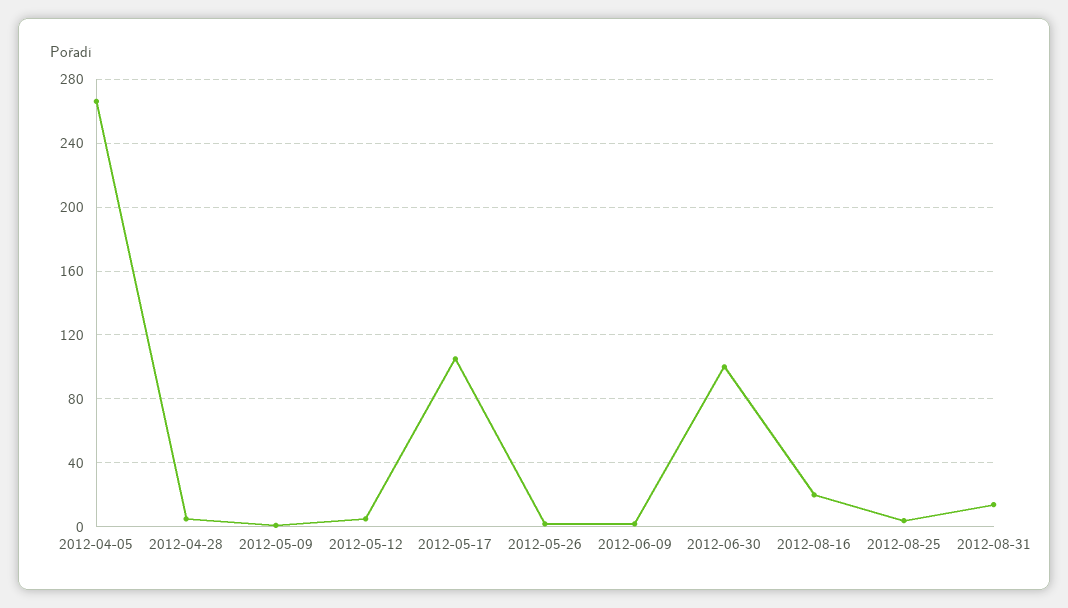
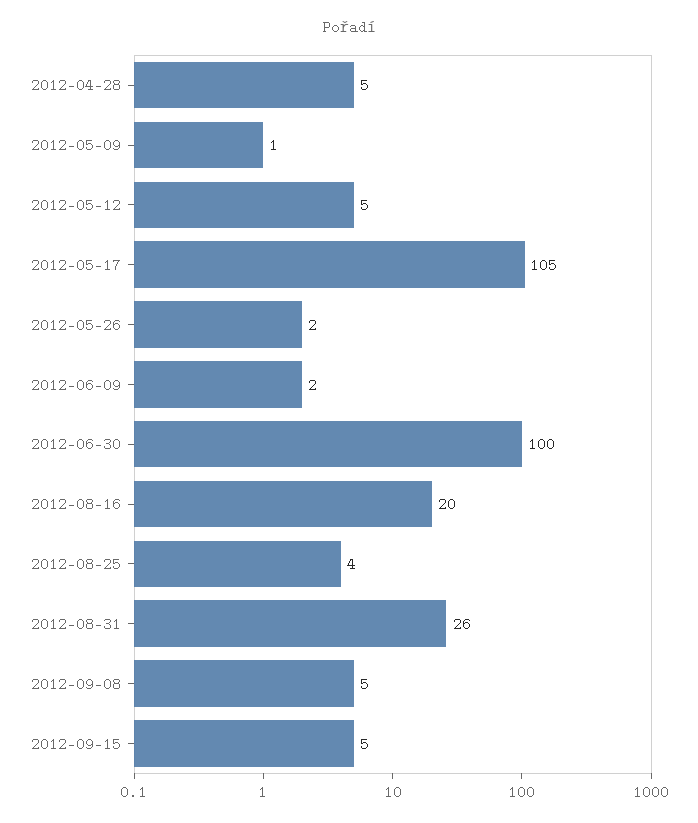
2012-04-05: 265 -> none
2012-08-31: 15 -> 26
2012-09-08: none -> 5
2012-09-15: none -> 5

